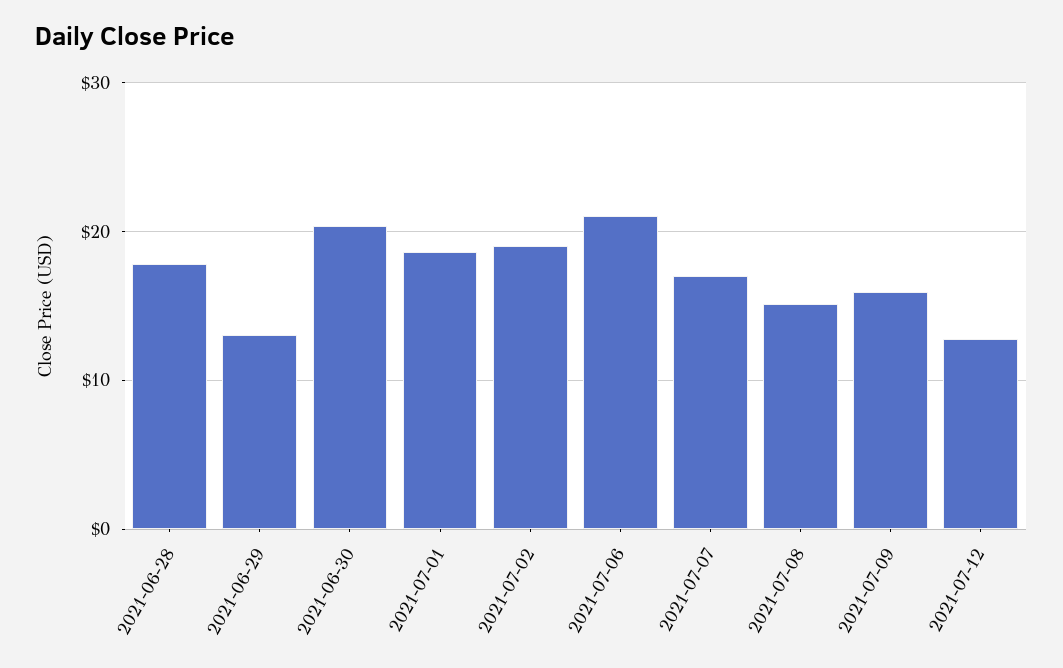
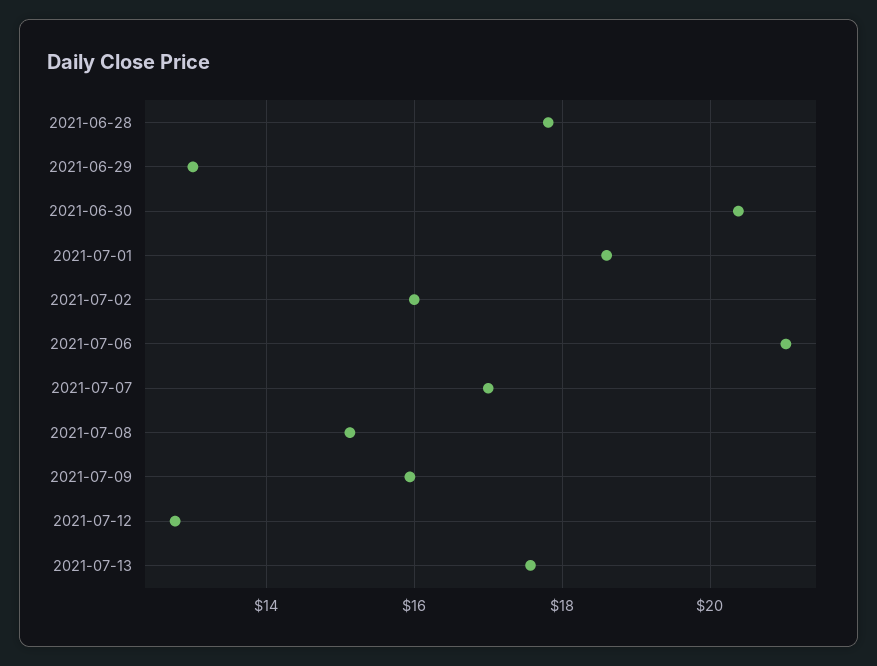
2021-07-02: 19 -> 16
2021-07-13: none -> 17.6

